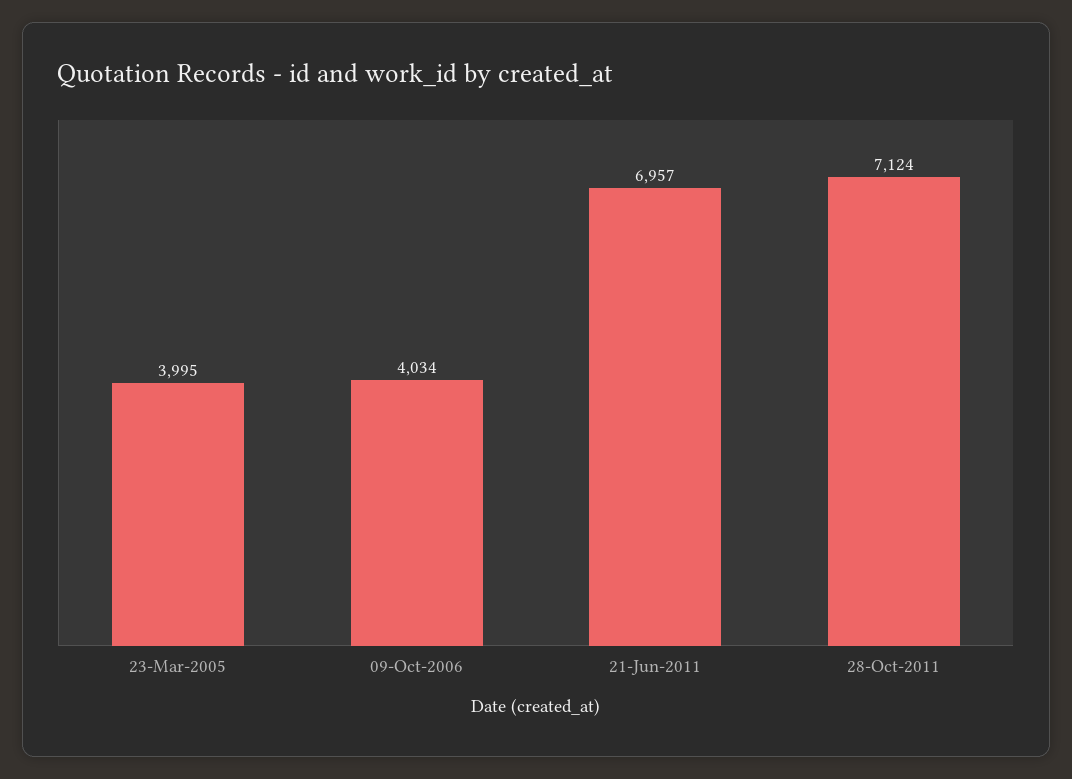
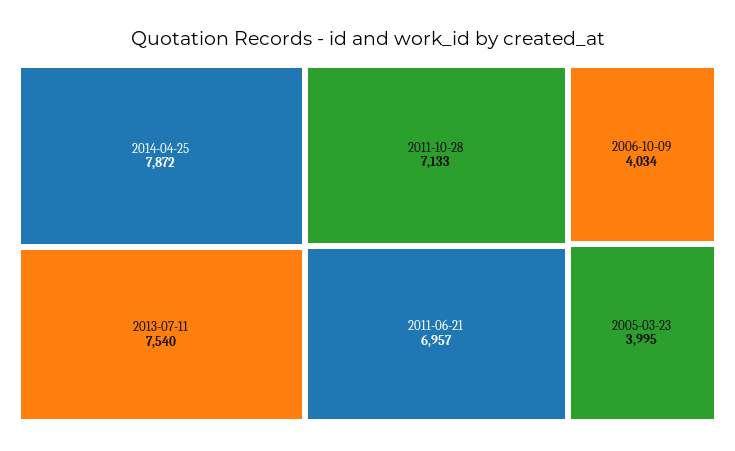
28-Oct-2011: 7124 -> 7133
2014-04-25: none -> 7872
2013-07-11: none -> 7540

